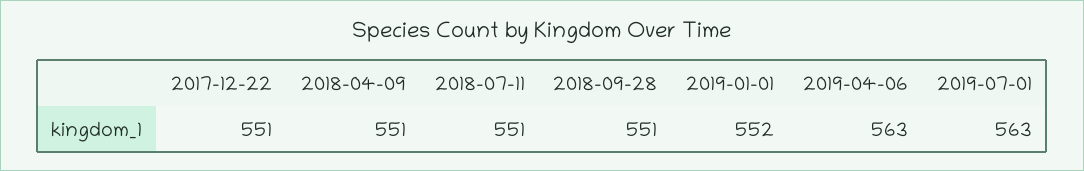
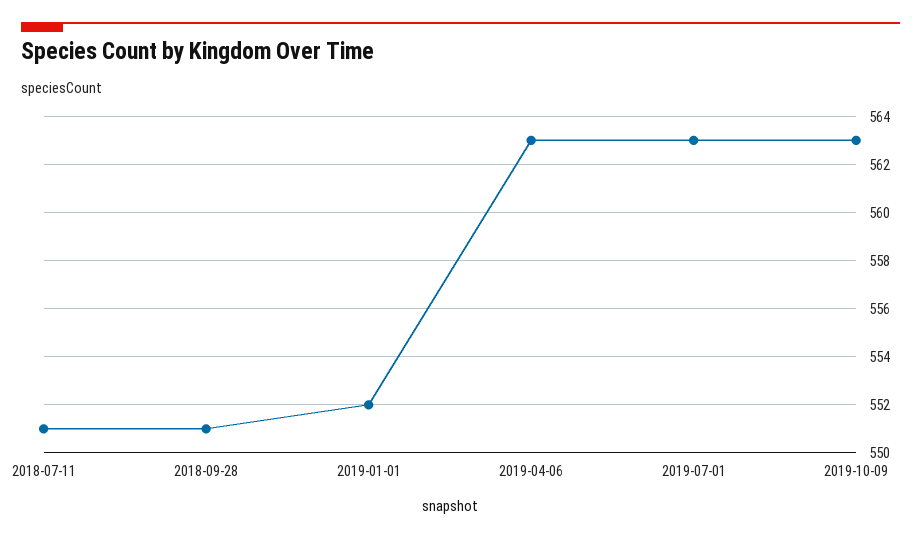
2017-12-22: 551 -> none
2018-04-09: 551 -> none
2019-10-09: none -> 563

